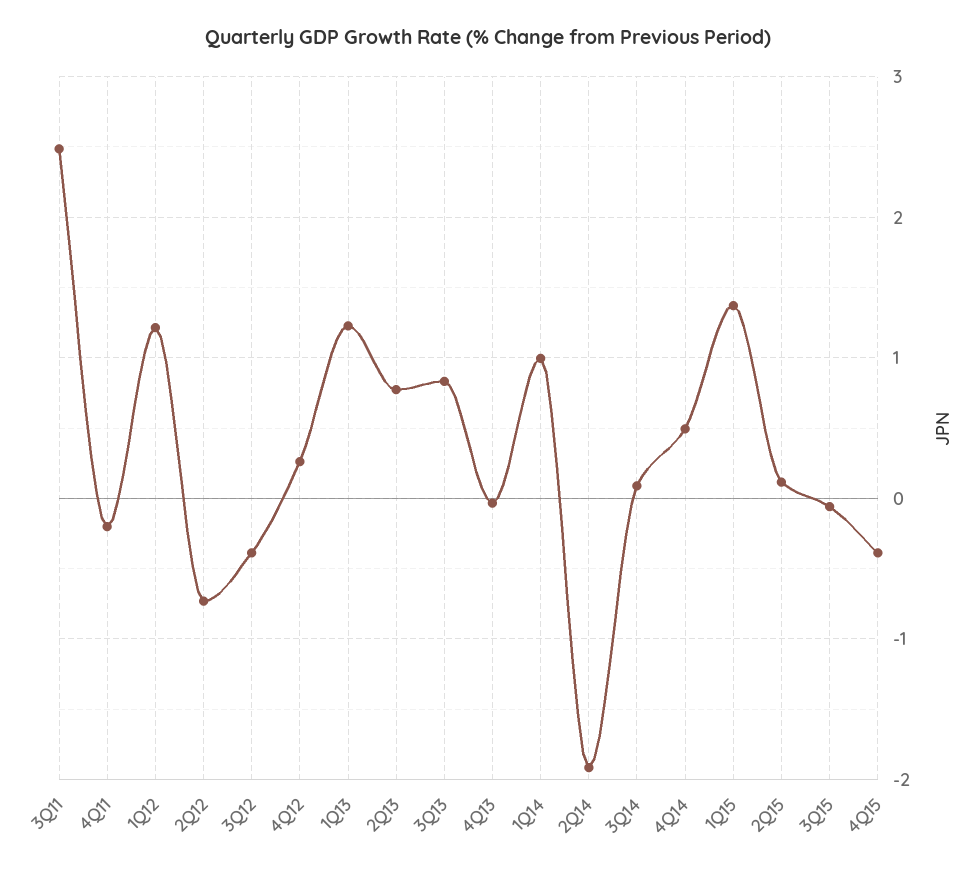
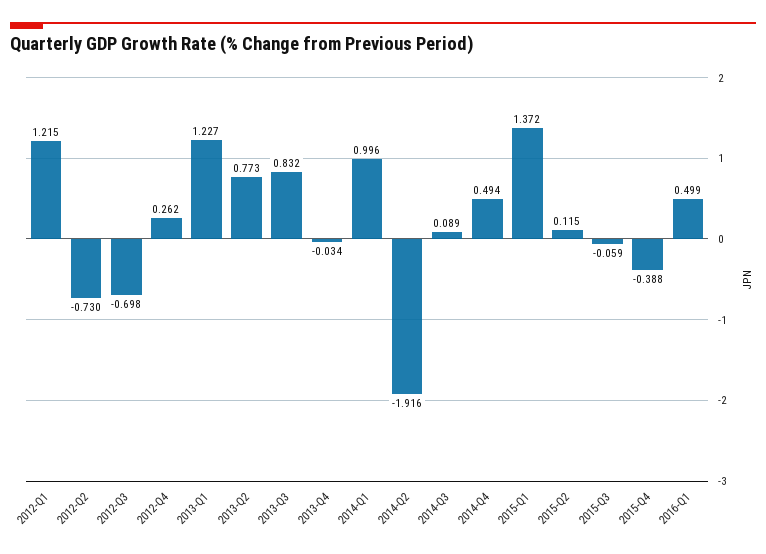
3Q11: 2.5 -> none
4Q11: -0.2 -> none
3Q12: -0.4 -> -0.698
2016-Q1: none -> 0.499

